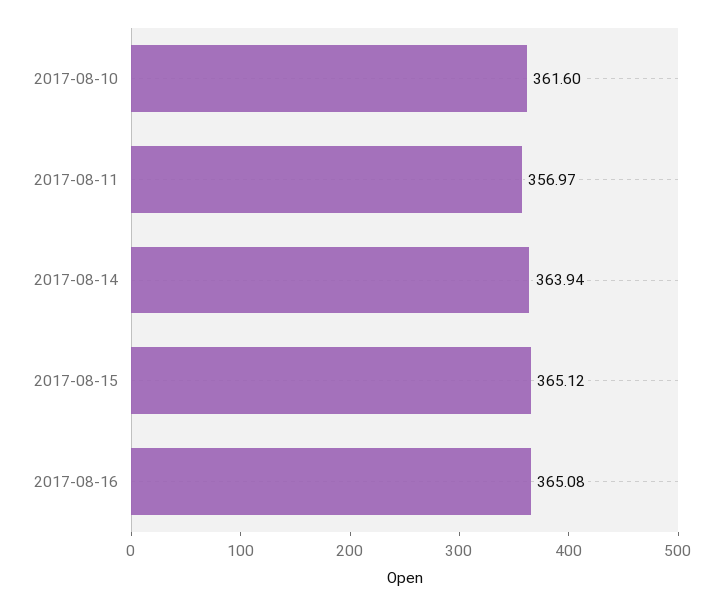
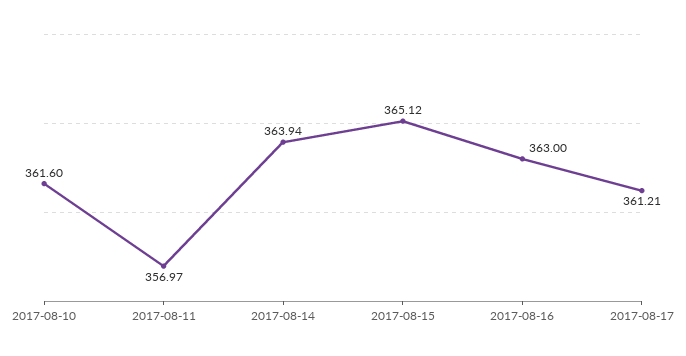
2017-08-16: 365.08 -> 363
2017-08-17: none -> 361.21

